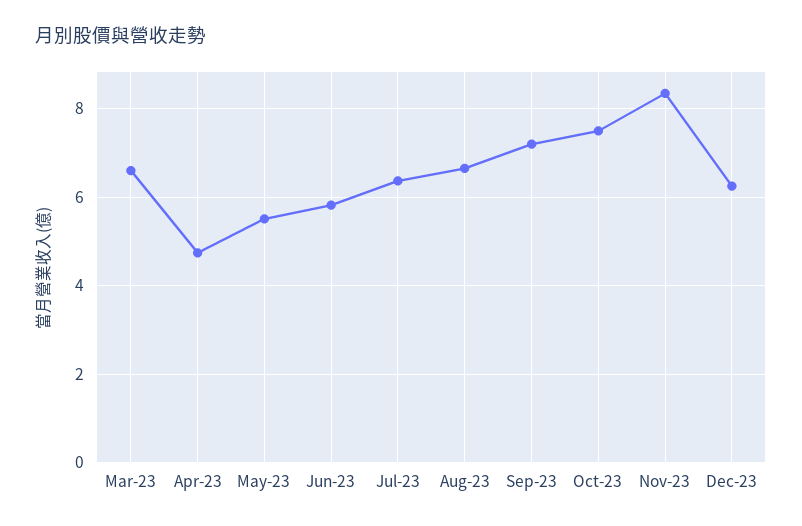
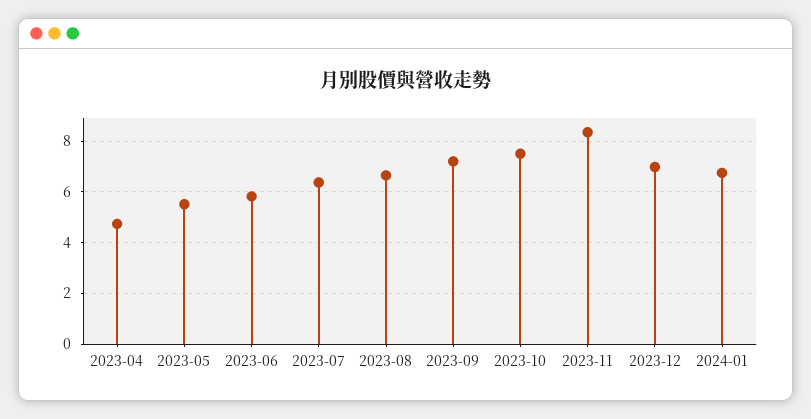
Mar-23: 6.6 -> none
Dec-23: 6.2 -> 7
2024-01: none -> 6.75

